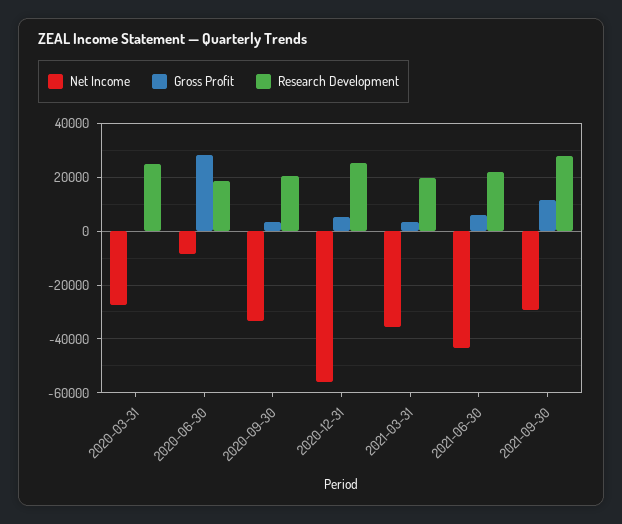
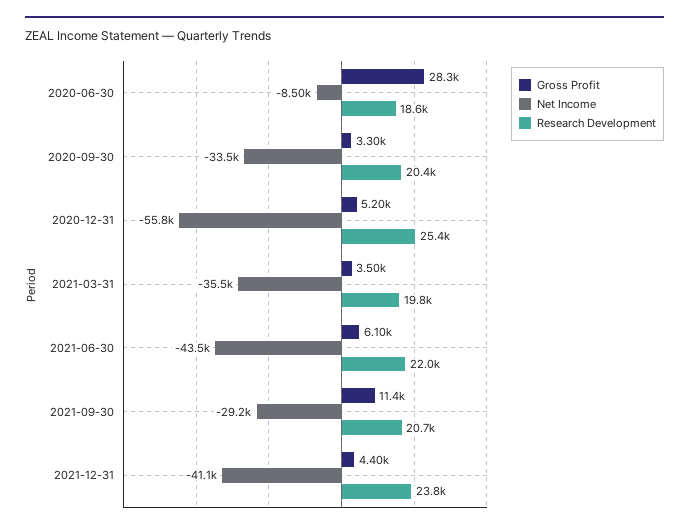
Net Income, 2020-03-31: -27500 -> none
Gross Profit, 2020-03-31: 0 -> none
Research Development, 2020-03-31: 25000 -> none
Research Development, 2021-09-30: 27500 -> 20700
Gross Profit, 2021-12-31: none -> 4400
Net Income, 2021-12-31: none -> -41100
Research Development, 2021-12-31: none -> 23800

